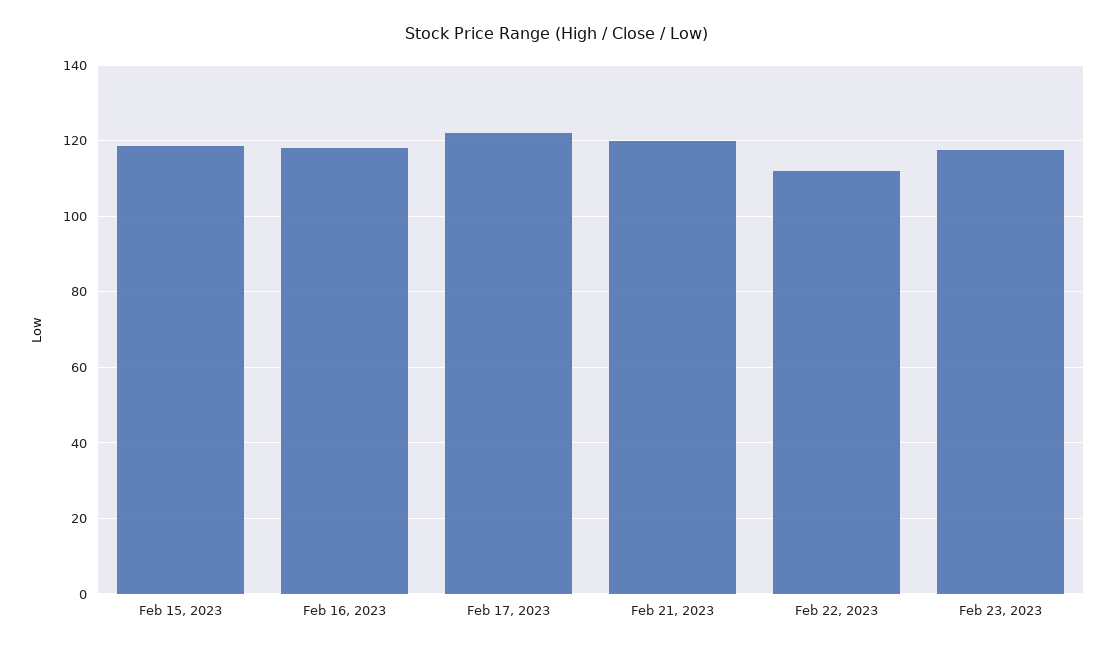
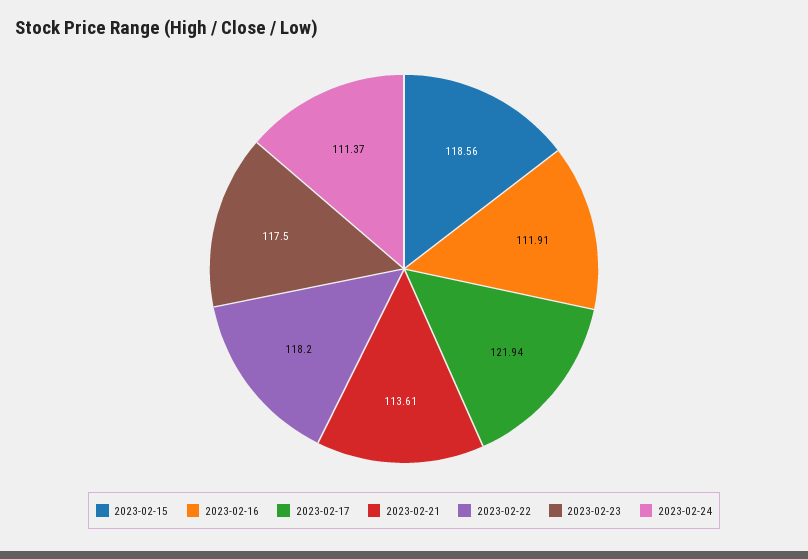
Feb 16, 2023: 118 -> 111.91
Feb 21, 2023: 120 -> 113.61
Feb 22, 2023: 112 -> 118.2
2023-02-24: none -> 111.37

